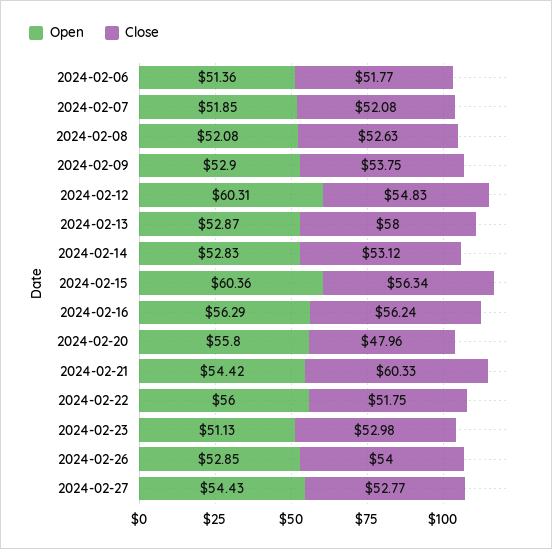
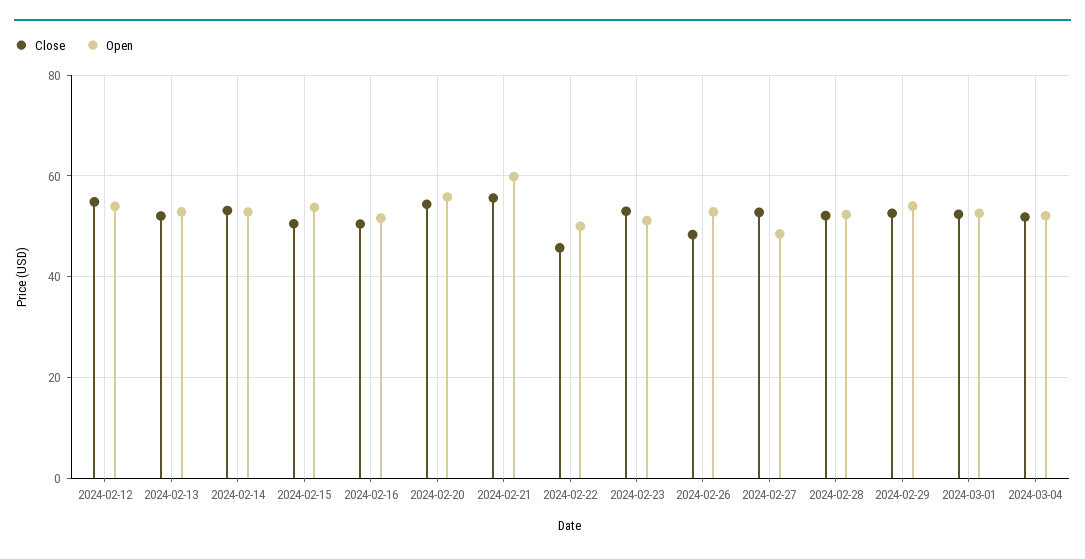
Open, 2024-02-06: 51.36 -> none
Close, 2024-02-06: 51.77 -> none
Open, 2024-02-07: 51.85 -> none
Close, 2024-02-07: 52.08 -> none
Open, 2024-02-08: 52.08 -> none
Close, 2024-02-08: 52.63 -> none
Open, 2024-02-09: 52.9 -> none
Close, 2024-02-09: 53.75 -> none
Open, 2024-02-12: 60.31 -> 54
Close, 2024-02-13: 58 -> 52
Open, 2024-02-15: 60.36 -> 54
Close, 2024-02-15: 56.34 -> 50
Open, 2024-02-16: 56.29 -> 52
Close, 2024-02-16: 56.24 -> 50
Close, 2024-02-20: 47.96 -> 54
Open, 2024-02-21: 54.42 -> 60
Close, 2024-02-21: 60.33 -> 56
Open, 2024-02-22: 56 -> 50
Close, 2024-02-22: 51.75 -> 46
Close, 2024-02-26: 54 -> 48
Open, 2024-02-27: 54.43 -> 48
Close, 2024-02-28: none -> 52
Open, 2024-02-28: none -> 52
Close, 2024-02-29: none -> 52
Open, 2024-02-29: none -> 54
Close, 2024-03-01: none -> 52
Open, 2024-03-01: none -> 52
Close, 2024-03-04: none -> 52
Open, 2024-03-04: none -> 52

